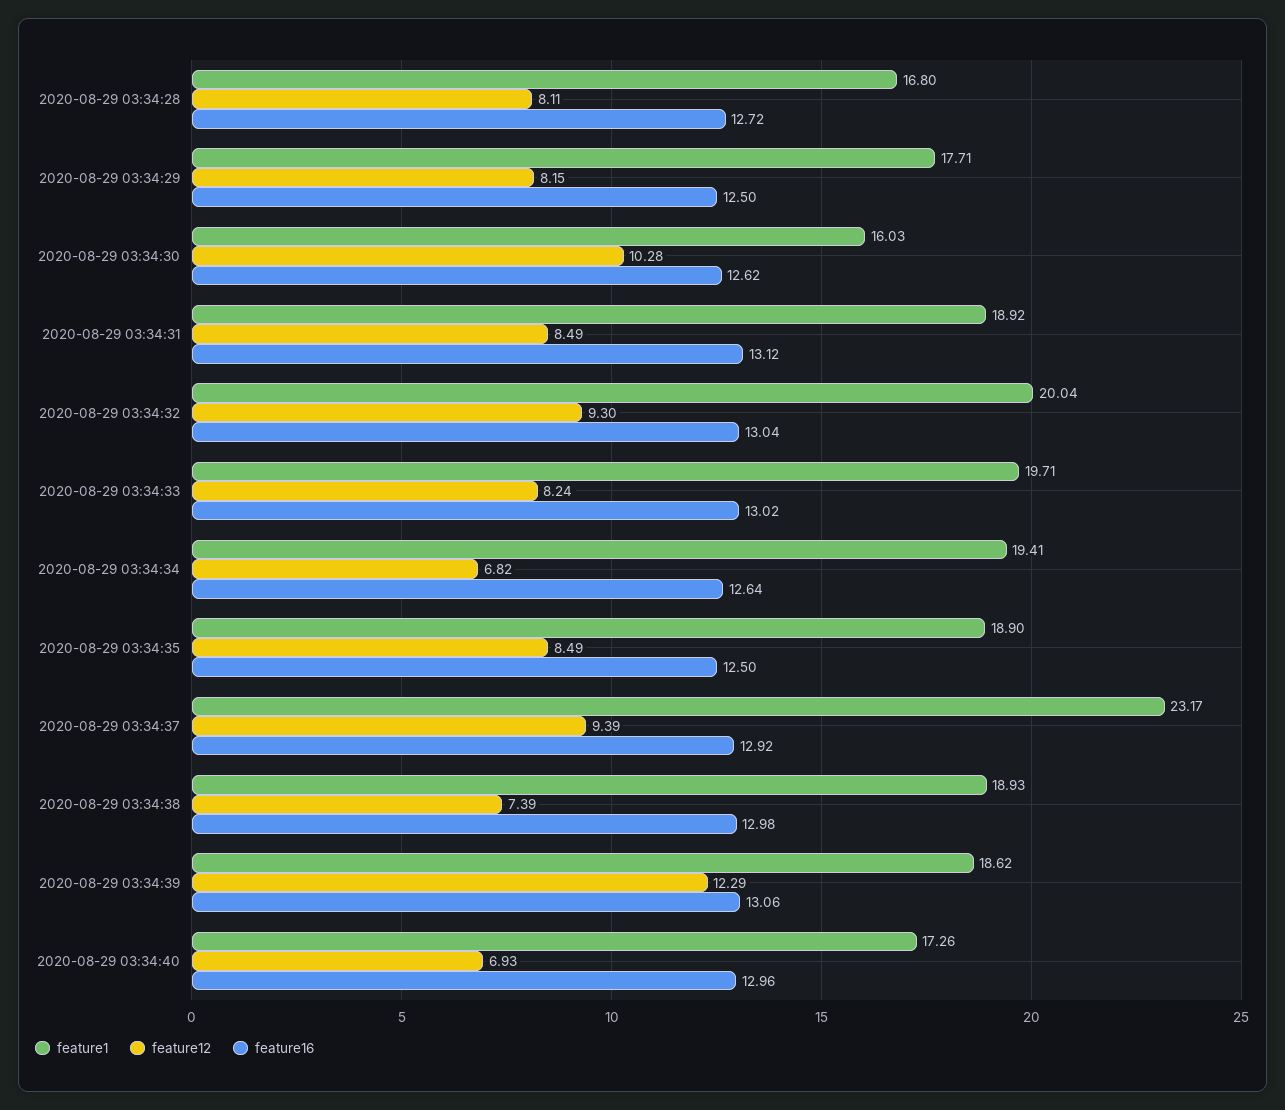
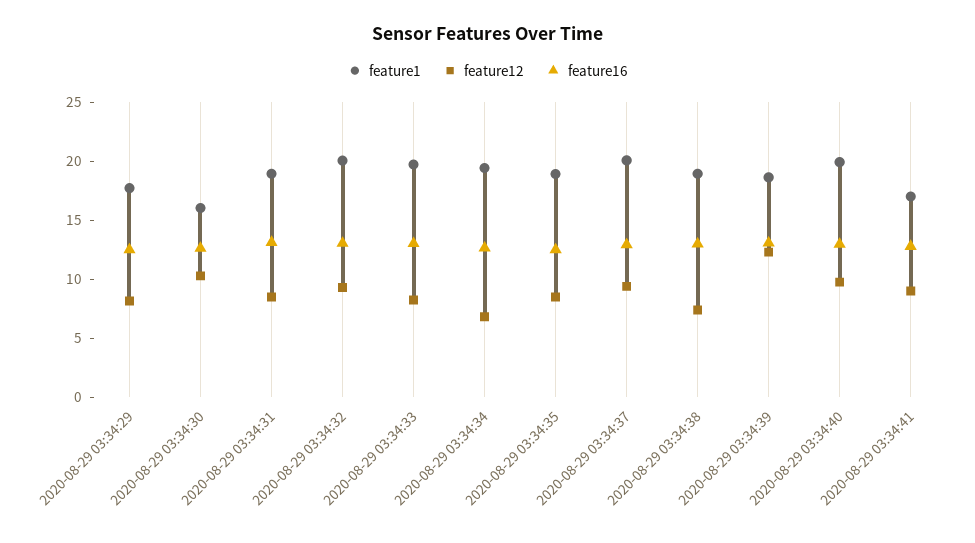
feature1, 2020-08-29 03:34:28: 16.8 -> none
feature12, 2020-08-29 03:34:28: 8.11 -> none
feature16, 2020-08-29 03:34:28: 12.72 -> none
feature1, 2020-08-29 03:34:37: 23.17 -> 20
feature1, 2020-08-29 03:34:40: 17.26 -> 20
feature12, 2020-08-29 03:34:40: 6.93 -> 10
feature1, 2020-08-29 03:34:41: none -> 17
feature12, 2020-08-29 03:34:41: none -> 9
feature16, 2020-08-29 03:34:41: none -> 13

